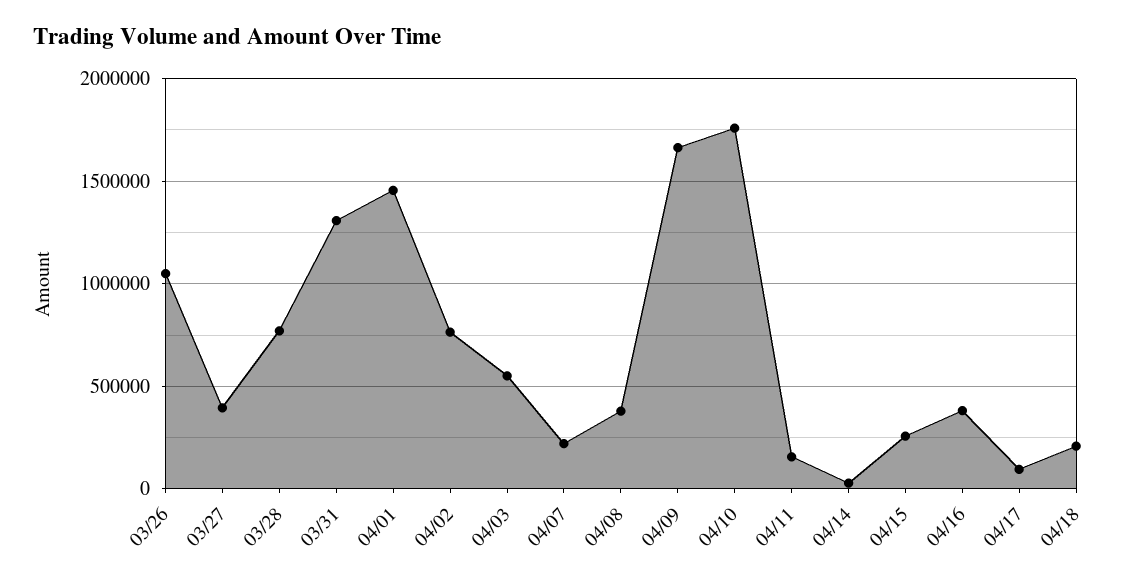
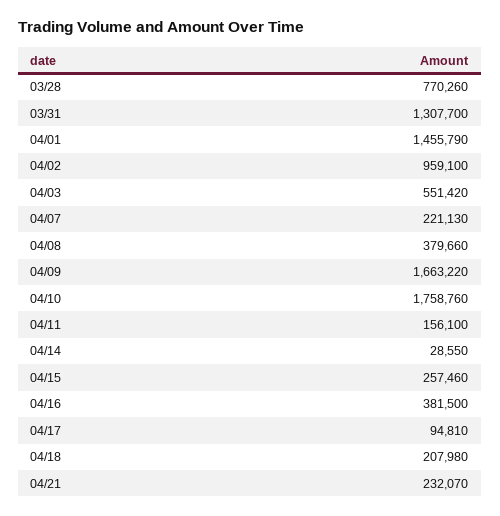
03/26: 1050000 -> none
03/27: 400000 -> none
04/02: 750000 -> 959100
04/21: none -> 232070

